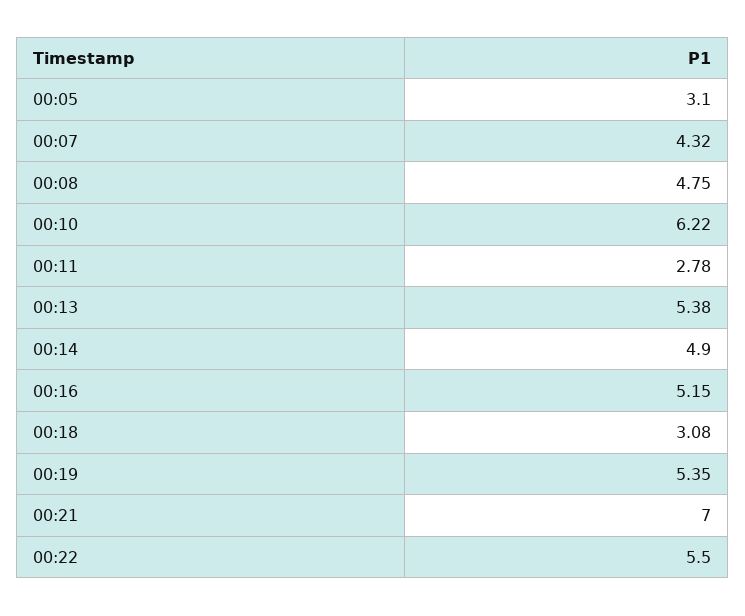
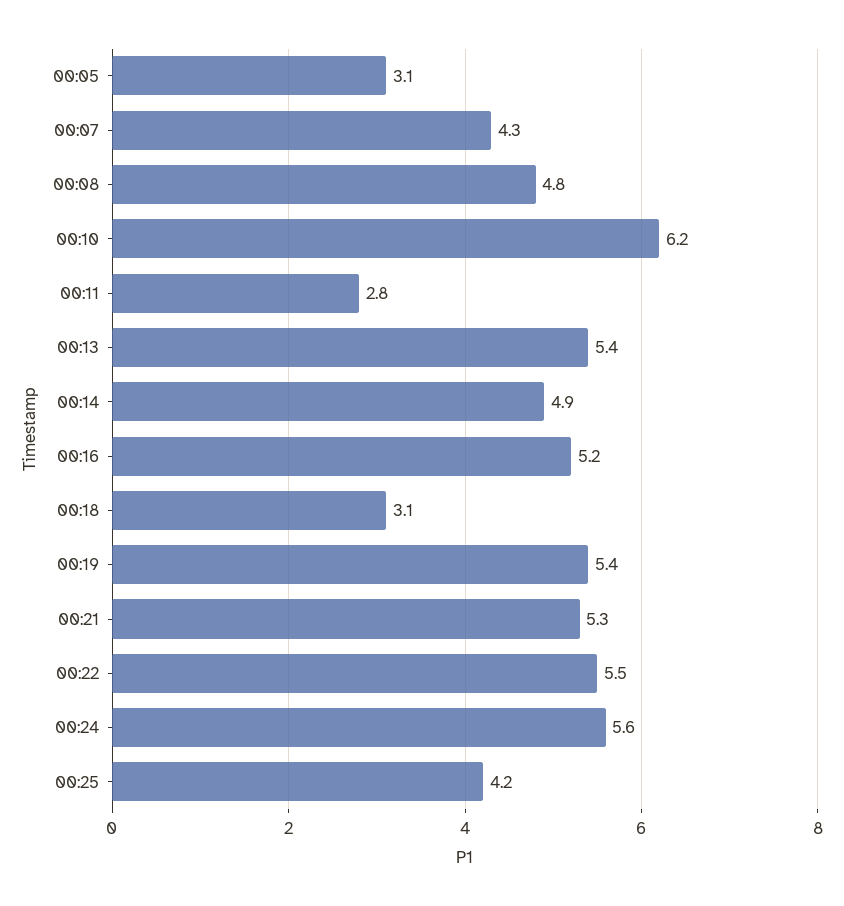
00:21: 7 -> 5.3
00:24: none -> 5.6
00:25: none -> 4.2

